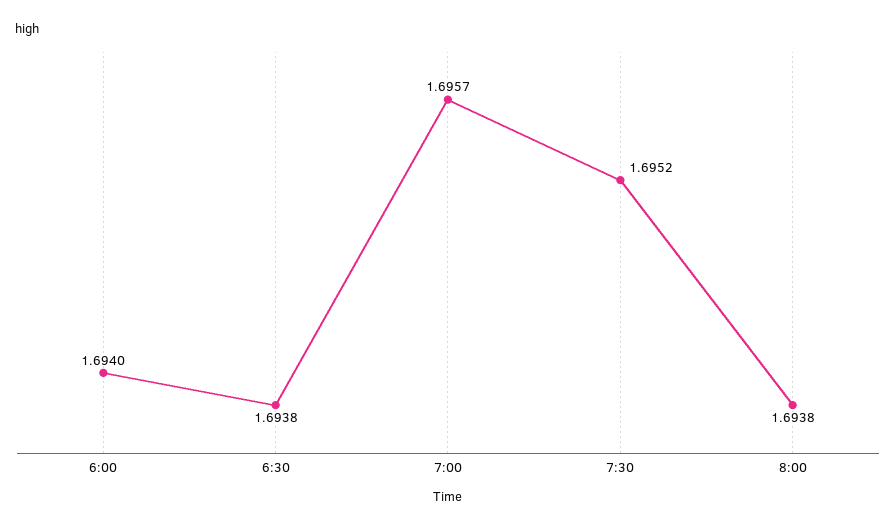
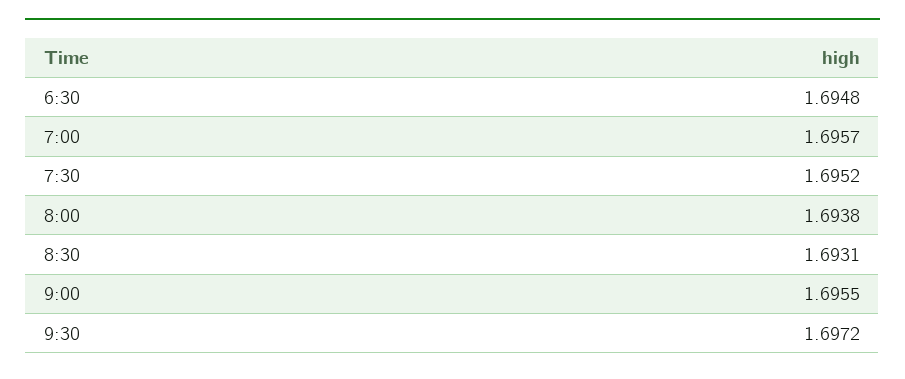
6:00: 1.694 -> none
6:30: 1.6938 -> 1.6948
8:30: none -> 1.6931
9:00: none -> 1.6955
9:30: none -> 1.6972

